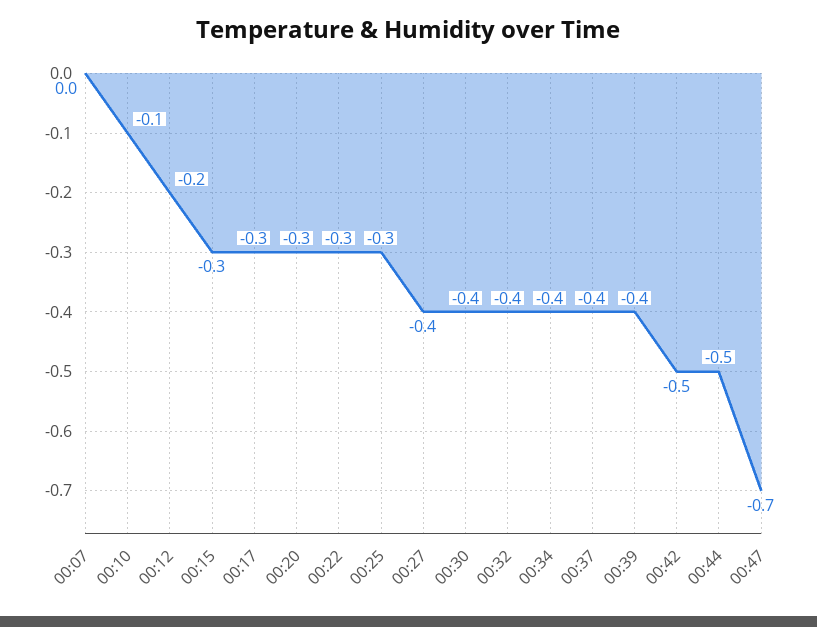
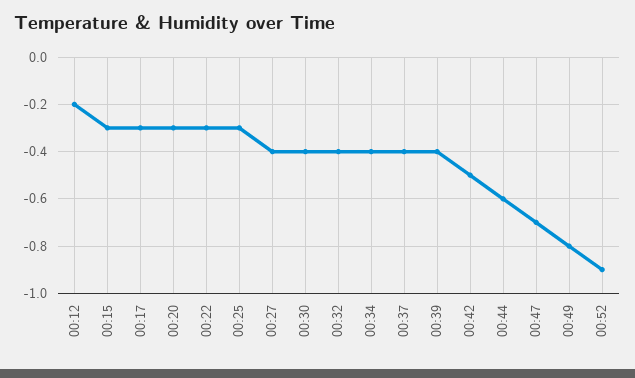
00:07: 0 -> none
00:10: -0.1 -> none
00:44: -0.5 -> -0.6
00:49: none -> -0.8
00:52: none -> -0.9

